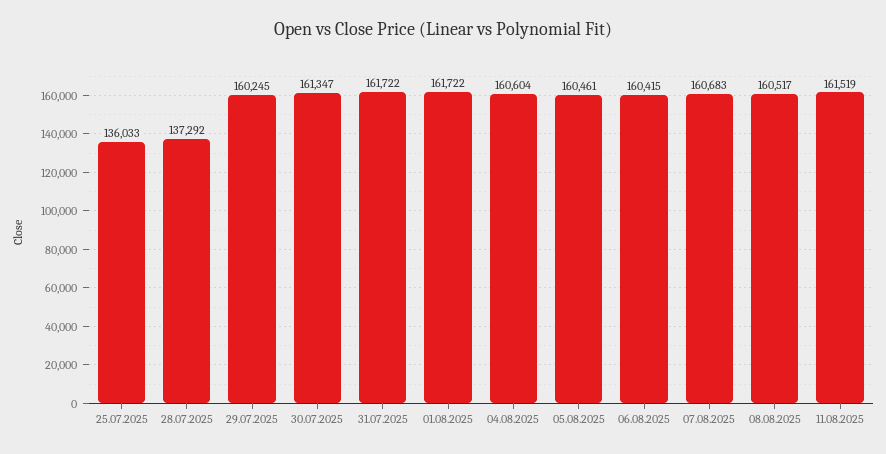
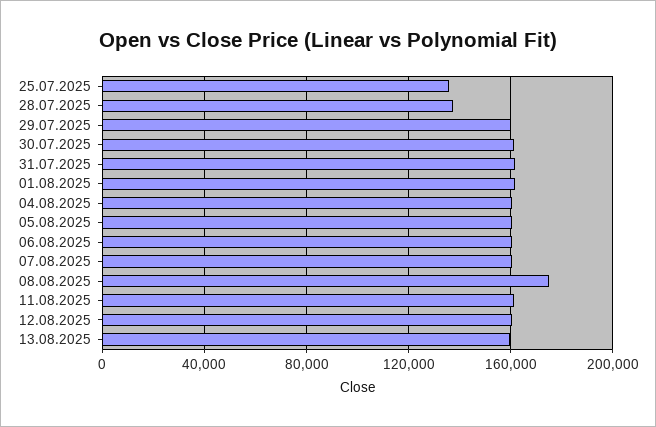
08.08.2025: 160517 -> 175000
12.08.2025: none -> 160000
13.08.2025: none -> 160000

